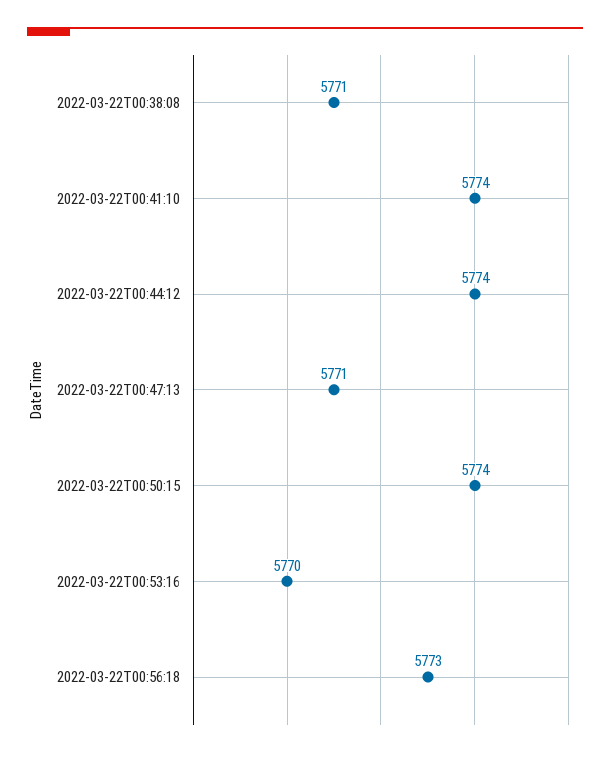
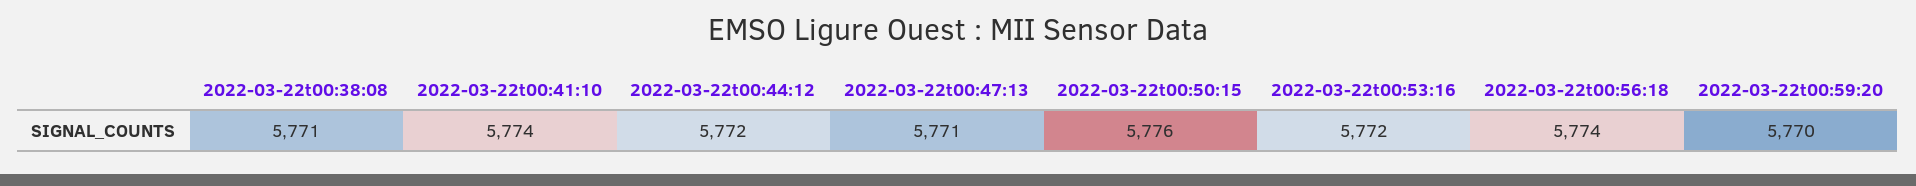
2022-03-22T00:44:12: 5774 -> 5772
2022-03-22T00:50:15: 5774 -> 5776
2022-03-22T00:53:16: 5770 -> 5772
2022-03-22T00:56:18: 5773 -> 5774
2022-03-22t00:59:20: none -> 5770

